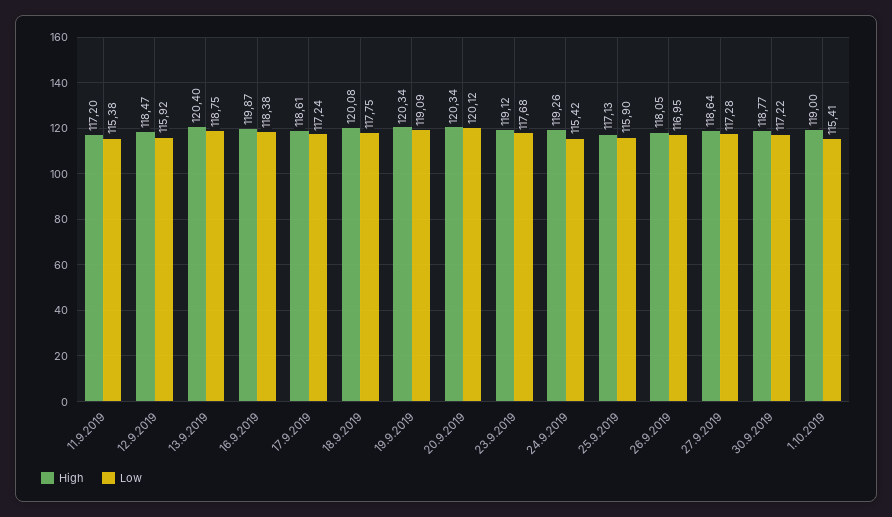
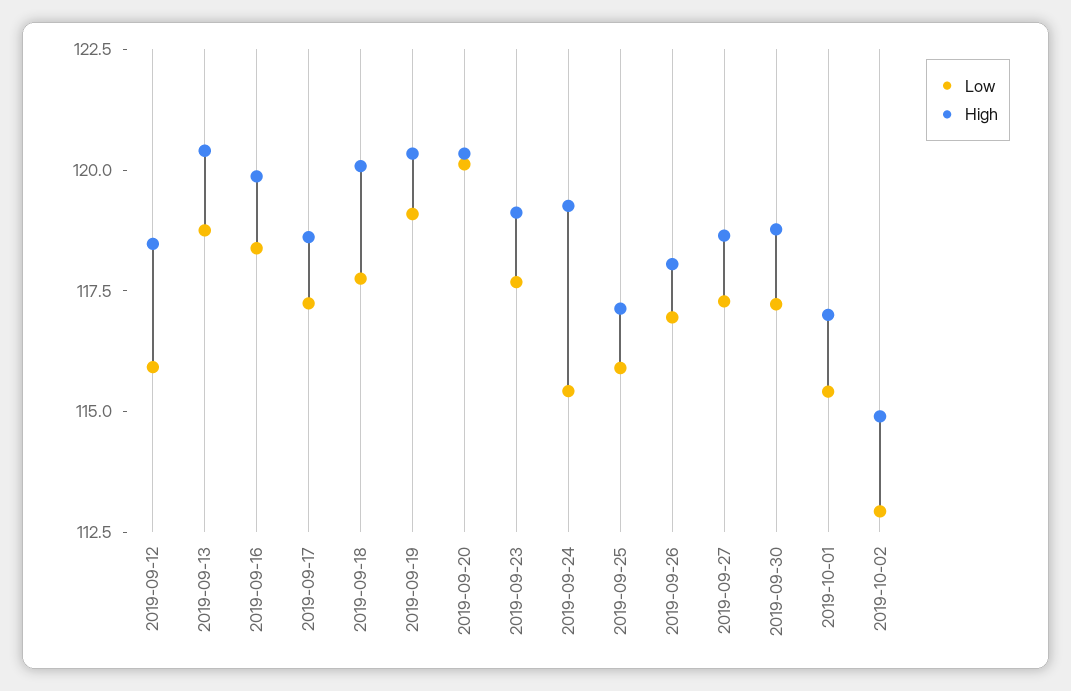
High, 11.9.2019: 117.2 -> none
Low, 11.9.2019: 115.38 -> none
High, 1.10.2019: 119 -> 117
Low, 2019-10-02: none -> 113
High, 2019-10-02: none -> 115

